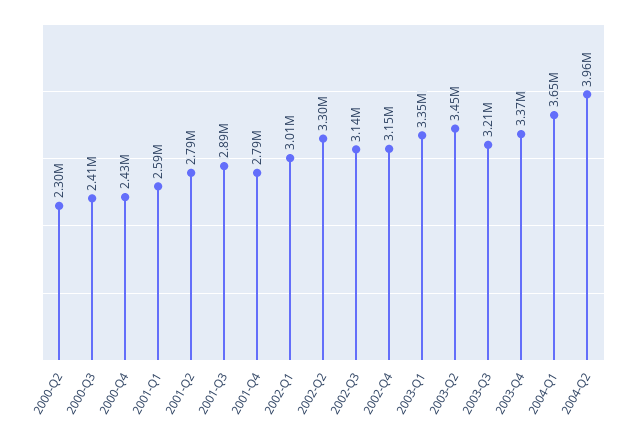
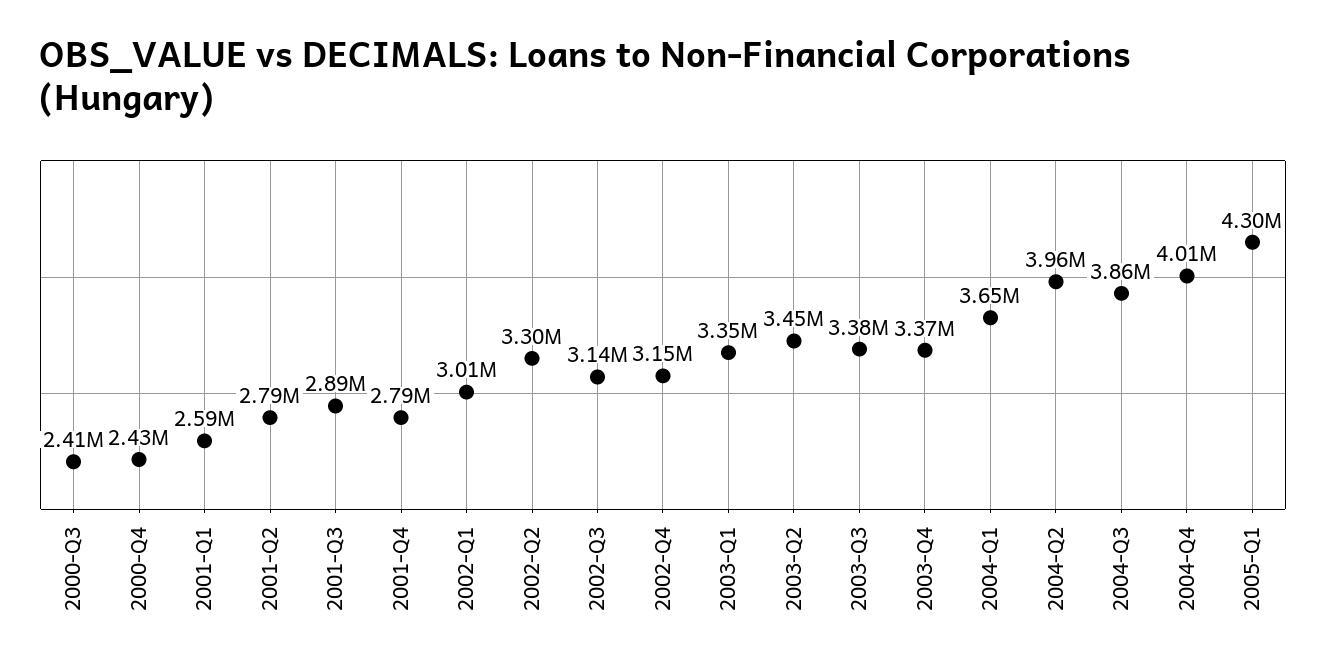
2000-Q2: 2300000 -> none
2003-Q3: 3210000 -> 3380000
2004-Q3: none -> 3860000
2004-Q4: none -> 4010000
2005-Q1: none -> 4300000

